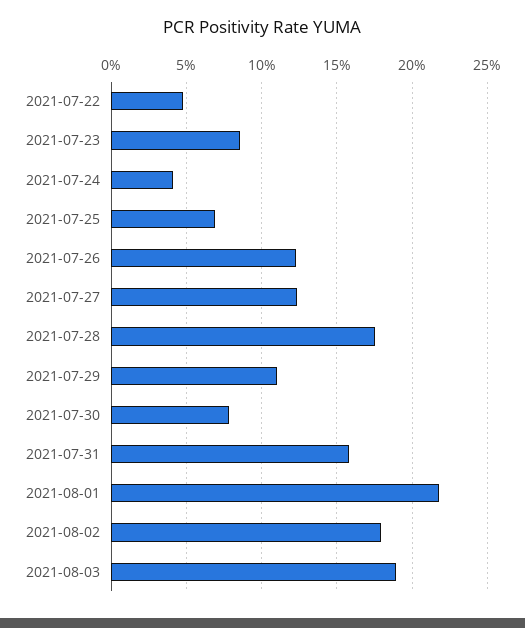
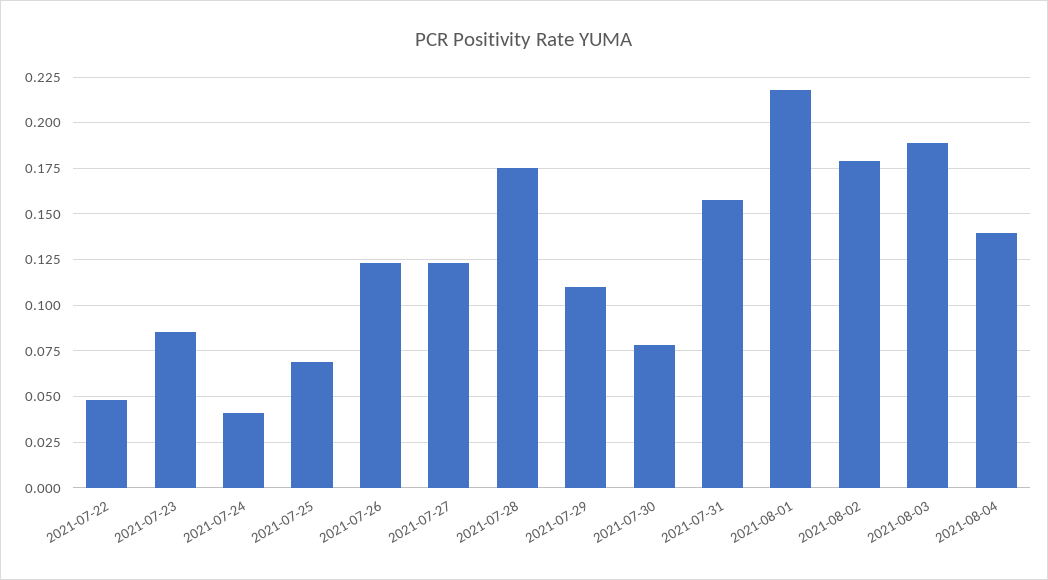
2021-08-04: none -> 0.14

